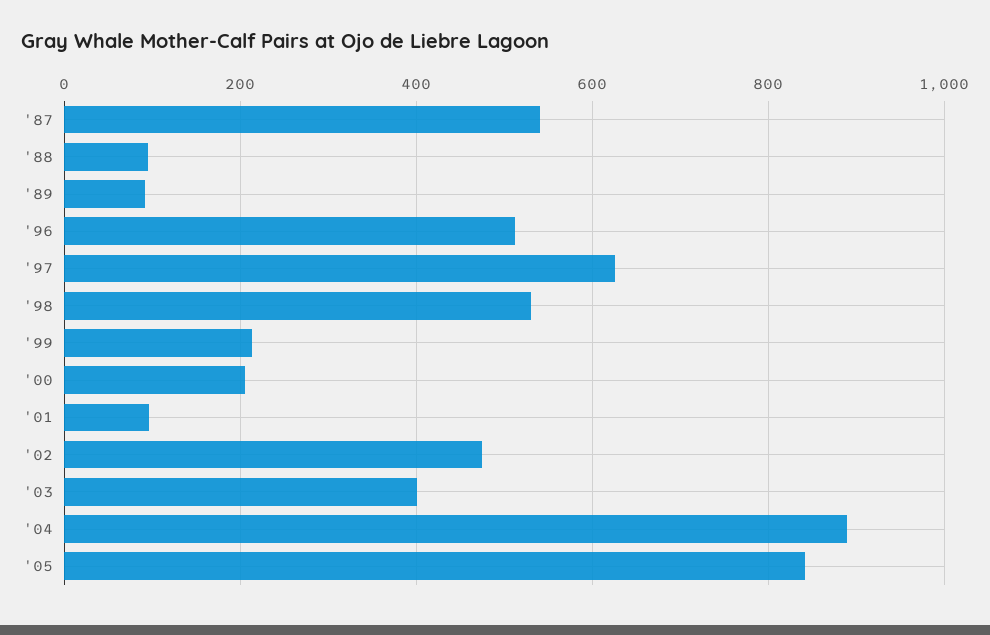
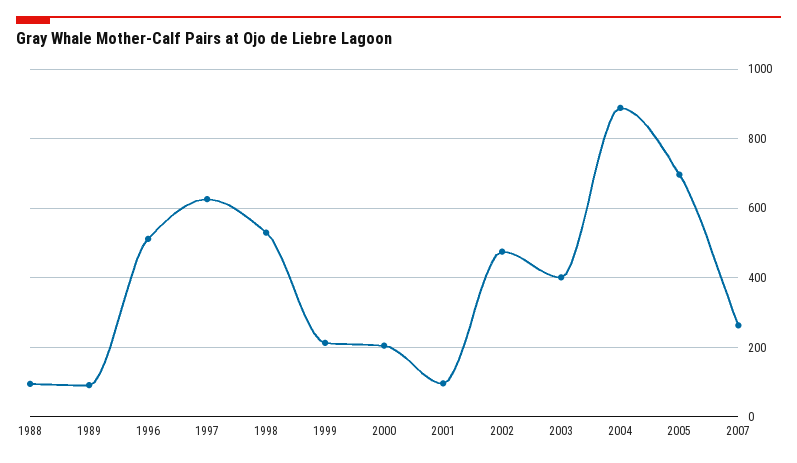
'87: 540 -> none
'05: 840 -> 700
2007: none -> 260

